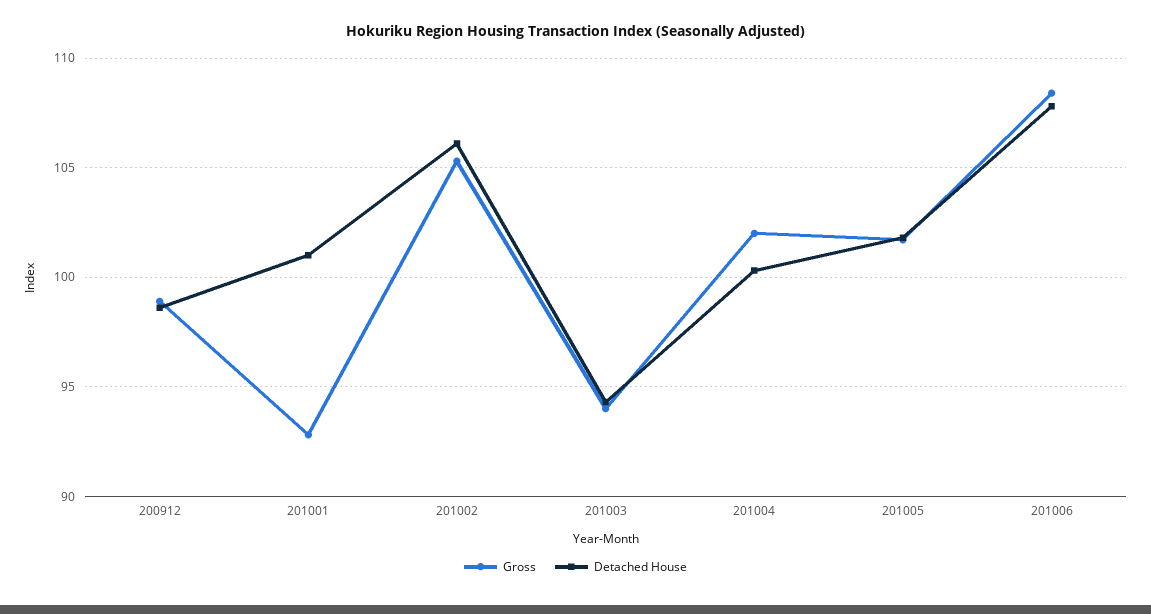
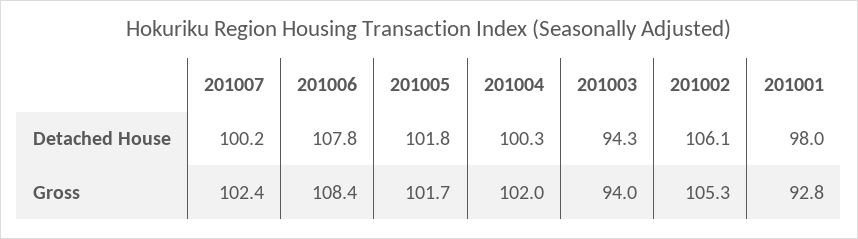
Gross, 200912: 99 -> none
Detached House, 200912: 98.5 -> none
Detached House, 201001: 101 -> 98
Detached House, 201007: none -> 100.2
Gross, 201007: none -> 102.4

